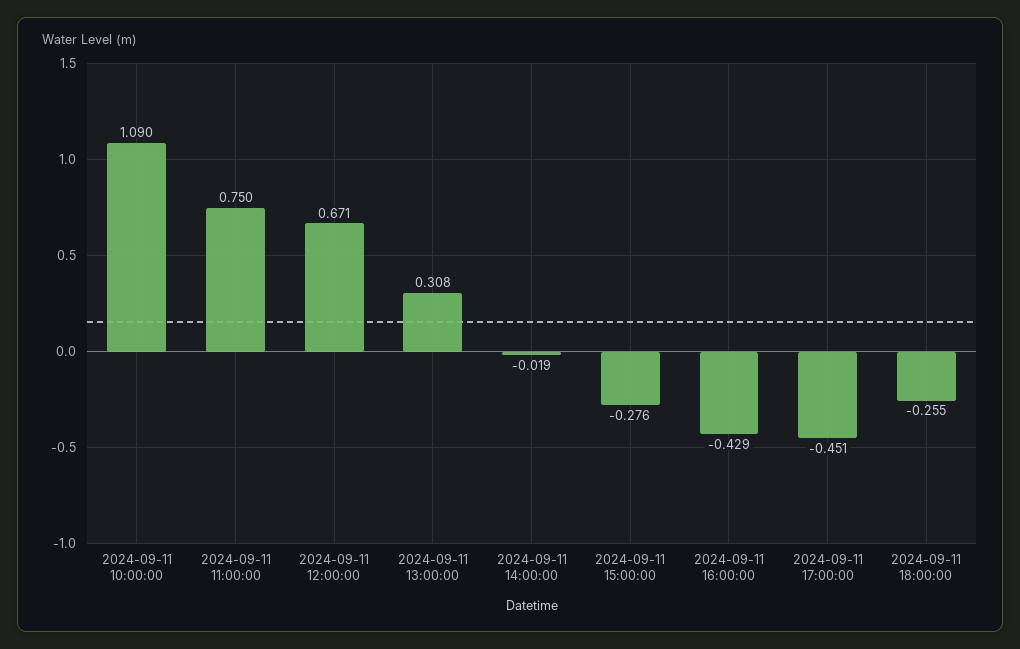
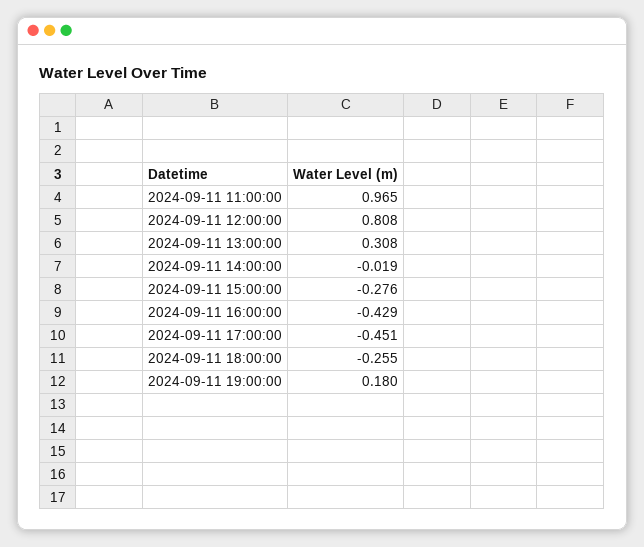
2024-09-11 10:00:00: 1.09 -> none
2024-09-11 11:00:00: 0.75 -> 0.965
2024-09-11 12:00:00: 0.671 -> 0.808
2024-09-11 19:00:00: none -> 0.18

